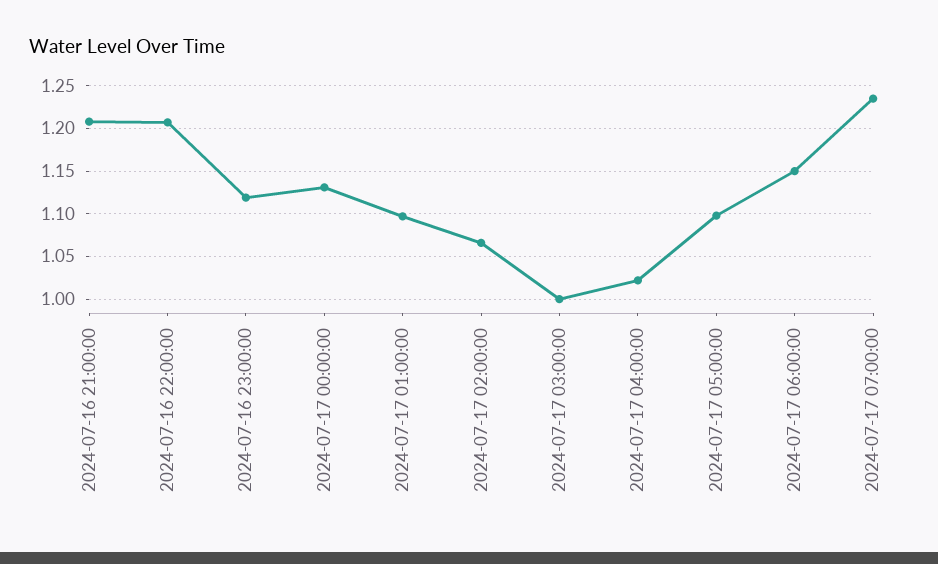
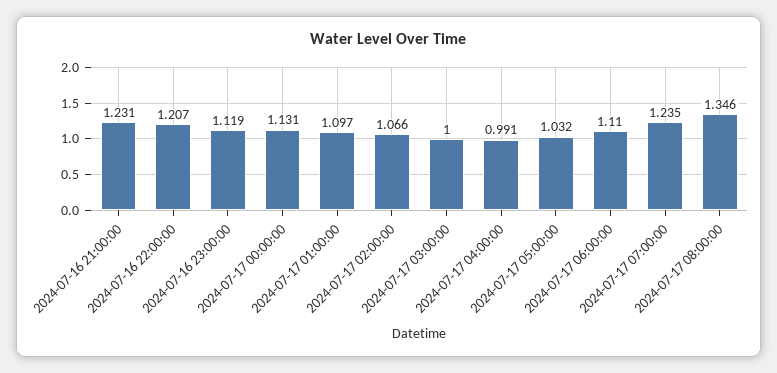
2024-07-16 21:00:00: 1.21 -> 1.231
2024-07-17 04:00:00: 1.02 -> 0.991
2024-07-17 05:00:00: 1.1 -> 1.032
2024-07-17 06:00:00: 1.15 -> 1.11
2024-07-17 08:00:00: none -> 1.346

